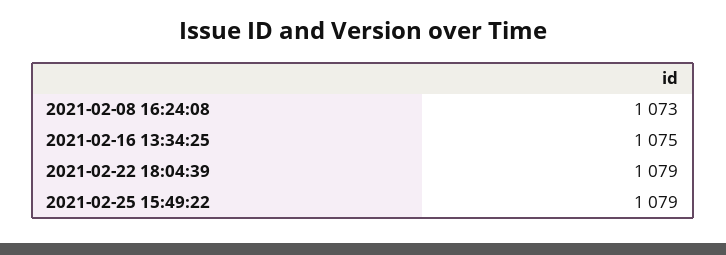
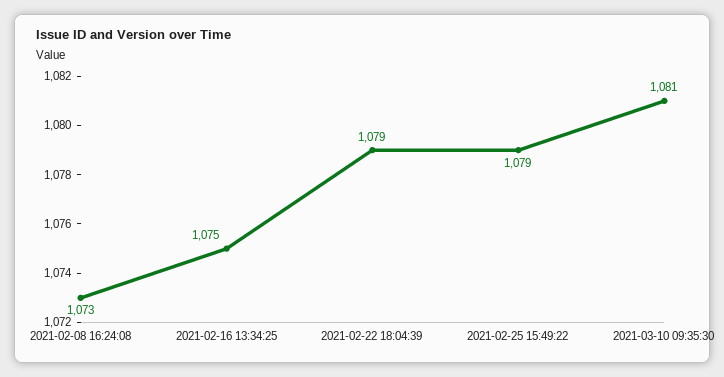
2021-03-10 09:35:30: none -> 1081

